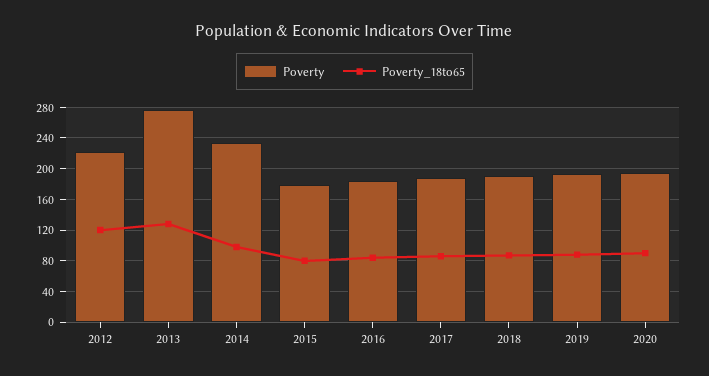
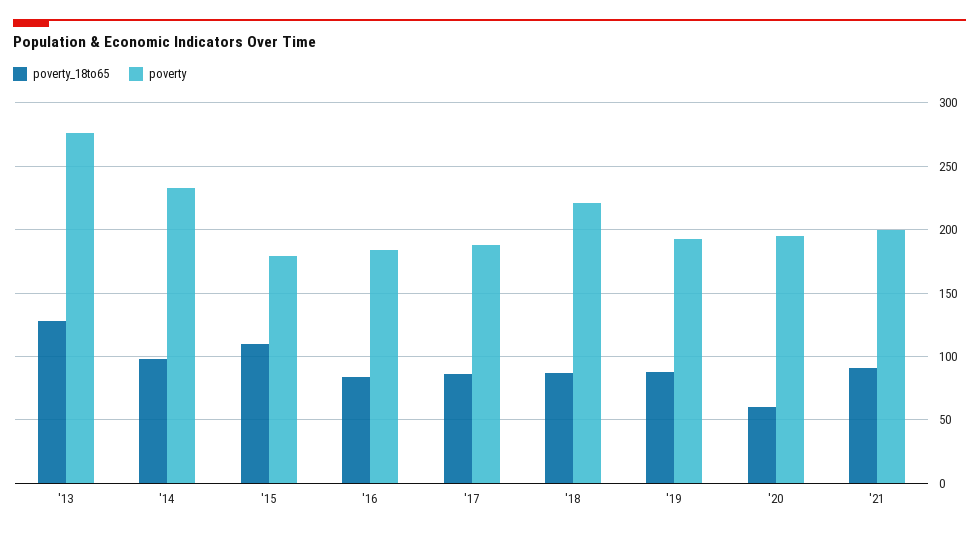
Poverty, 2012: 220 -> none
Poverty_18to65, 2012: 120 -> none
Poverty_18to65, 2015: 80 -> 110
Poverty, 2018: 190 -> 220
Poverty_18to65, 2020: 90 -> 60
Poverty_18to65, '21: none -> 90
Poverty, '21: none -> 200

